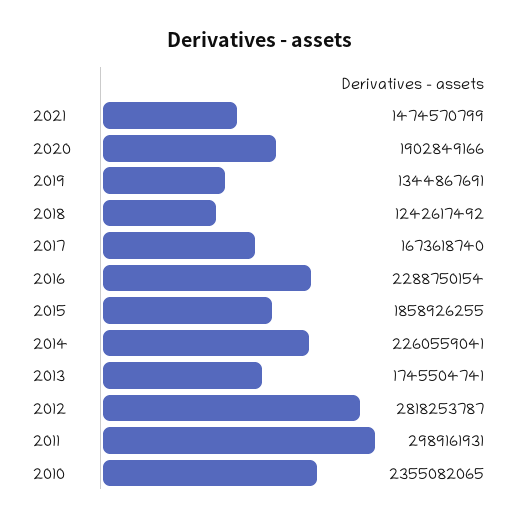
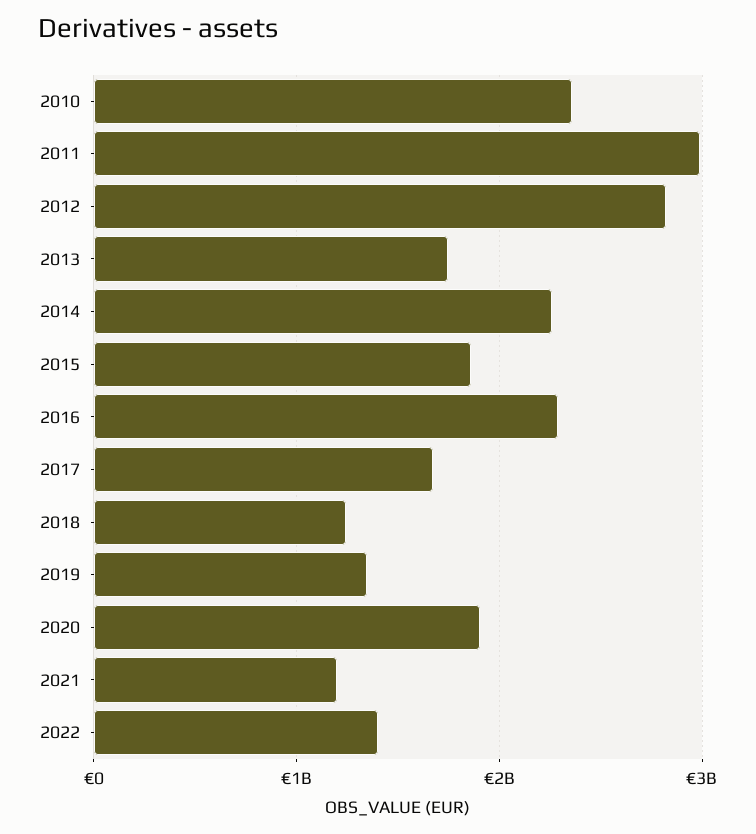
2021: 1474570799 -> 1200000000
2022: none -> 1400000000

